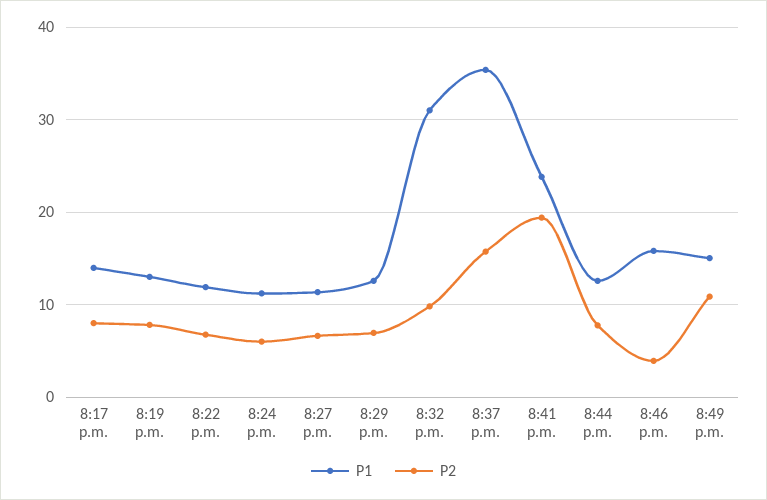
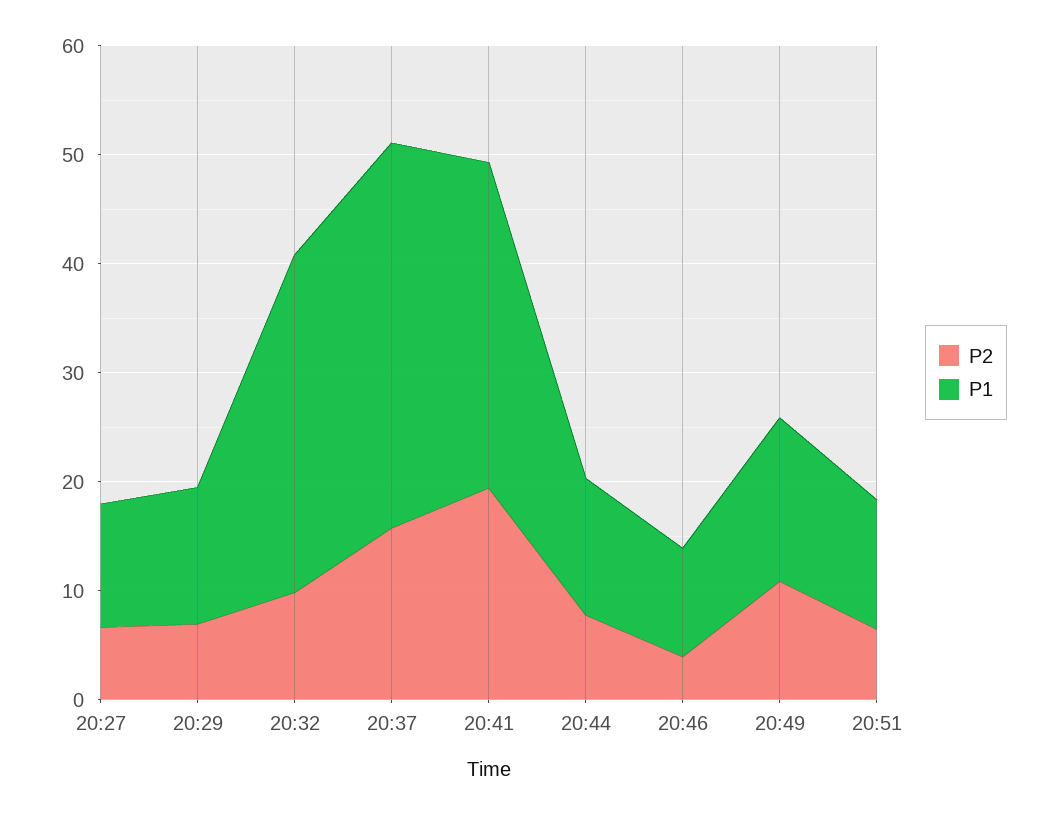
P1, 8:17 p.m.: 14 -> none
P2, 8:17 p.m.: 8 -> none
P1, 8:19 p.m.: 13 -> none
P2, 8:19 p.m.: 8 -> none
P1, 8:22 p.m.: 12 -> none
P2, 8:22 p.m.: 7 -> none
P1, 8:24 p.m.: 11 -> none
P2, 8:24 p.m.: 6 -> none
P1, 8:41 p.m.: 24 -> 30
P1, 8:46 p.m.: 16 -> 10
P2, 20:51: none -> 6
P1, 20:51: none -> 12

